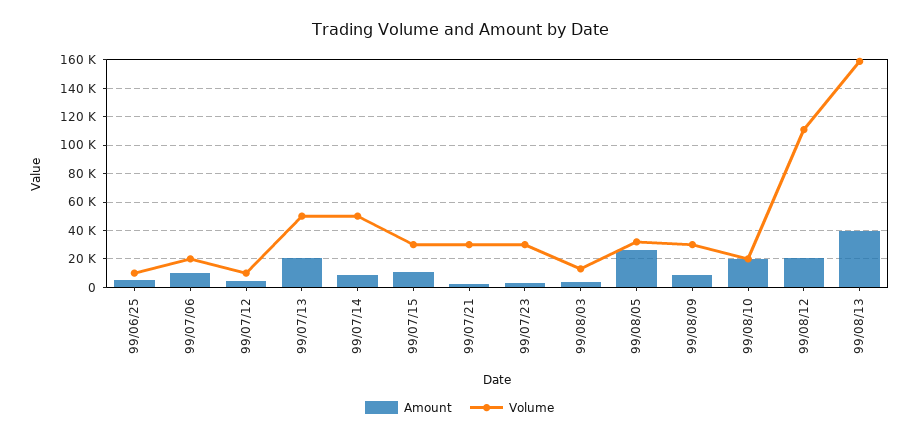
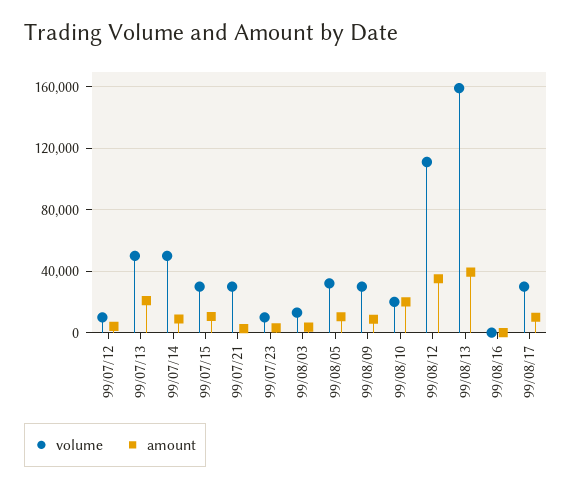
Amount, 99/06/25: 5000 -> none
Volume, 99/06/25: 10000 -> none
Amount, 99/07/06: 10000 -> none
Volume, 99/07/06: 20000 -> none
Volume, 99/07/23: 30000 -> 10000
Amount, 99/08/05: 25000 -> 10000
Amount, 99/08/12: 20000 -> 35000
Volume, 99/08/16: none -> 0
Amount, 99/08/16: none -> 0
Volume, 99/08/17: none -> 30000
Amount, 99/08/17: none -> 10000

